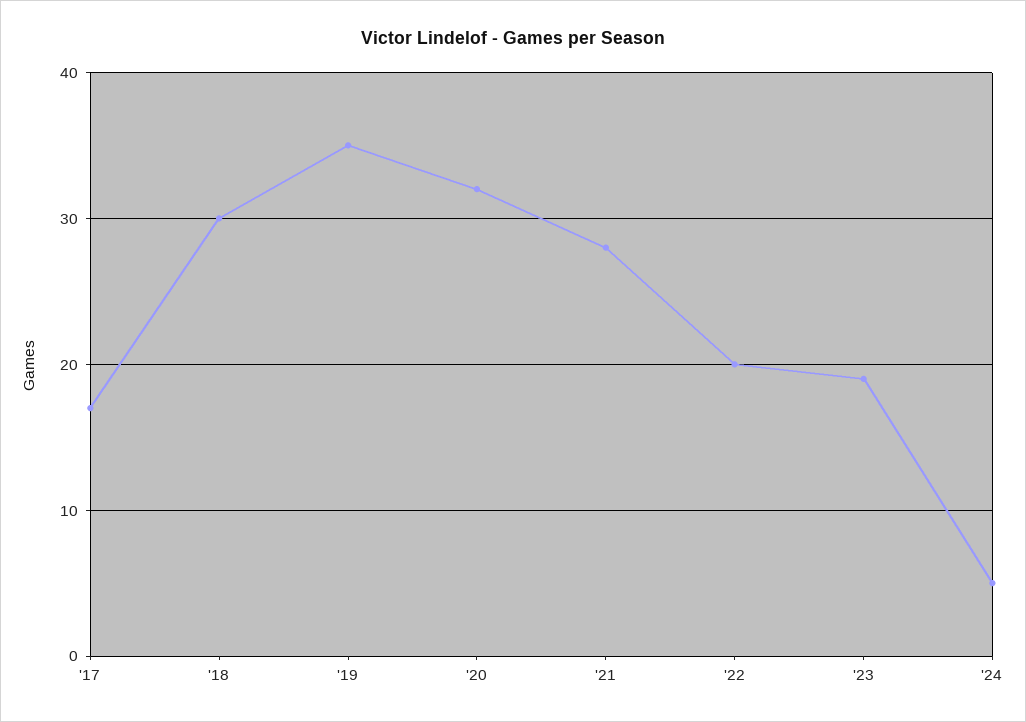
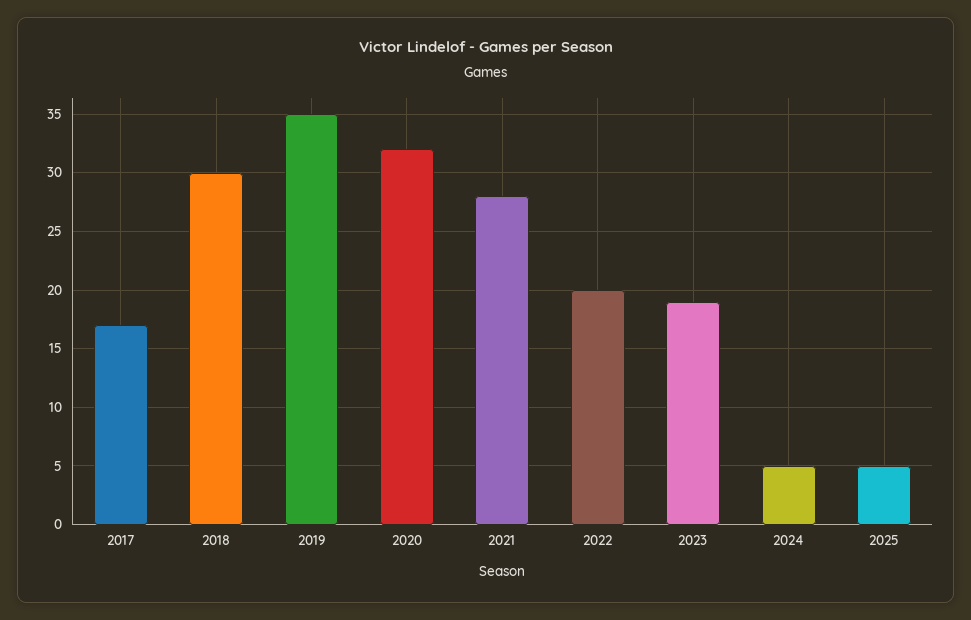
2025: none -> 5

